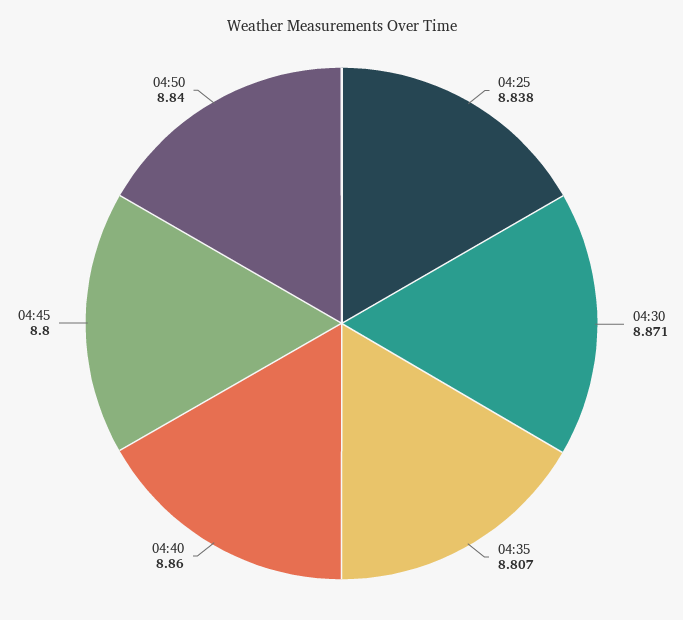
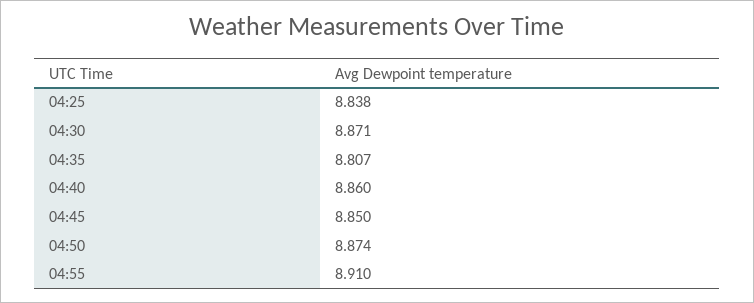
04:45: 8.8 -> 8.85
04:50: 8.84 -> 8.874
04:55: none -> 8.91

